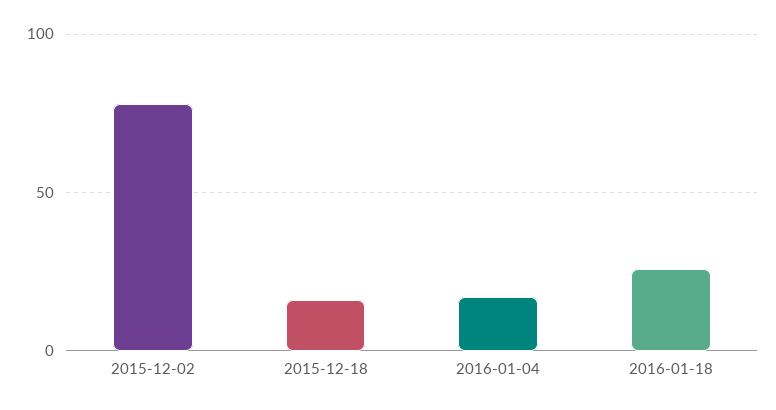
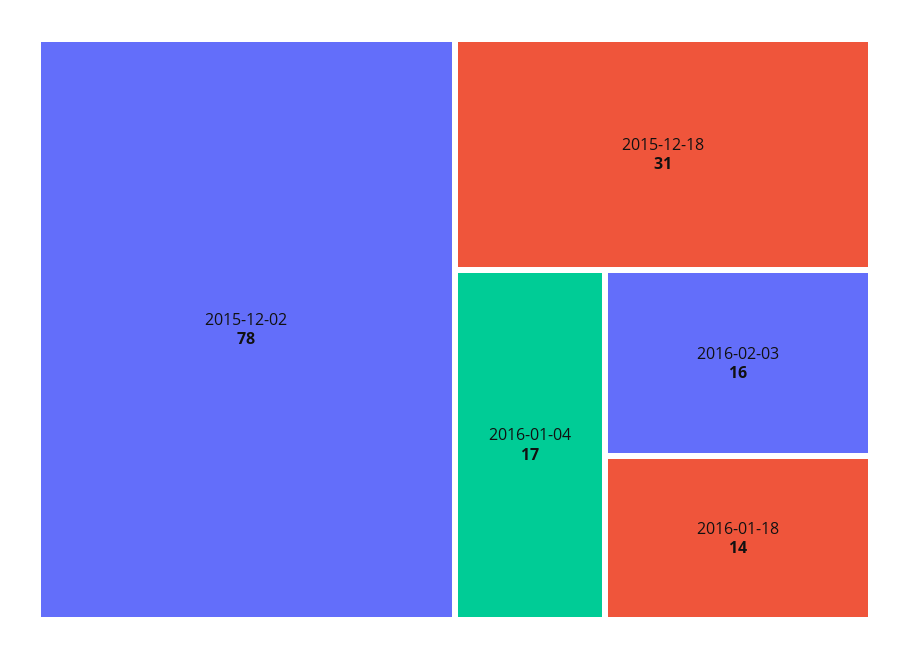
2015-12-18: 15 -> 31
2016-01-18: 25 -> 14
2016-02-03: none -> 16

